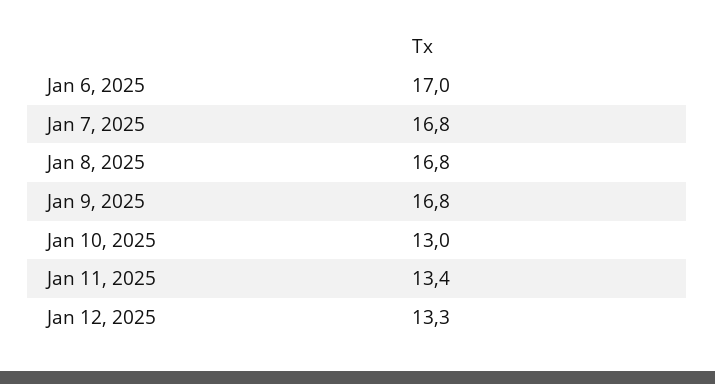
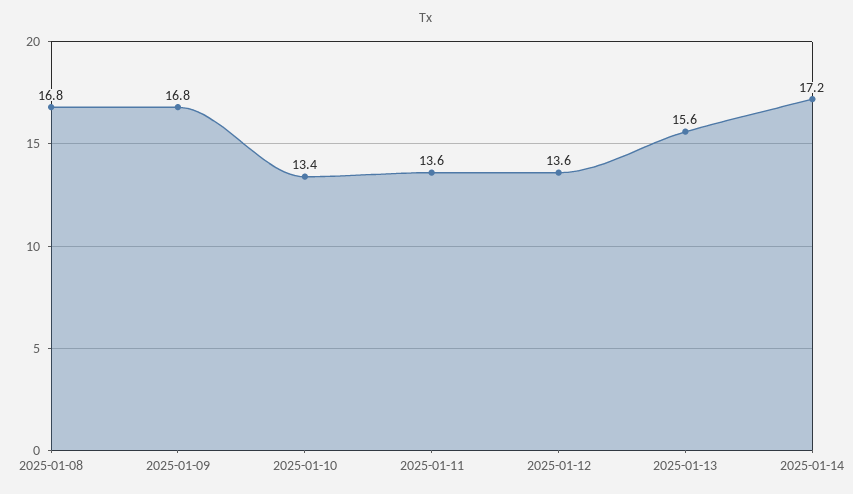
Jan 6, 2025: 17 -> none
Jan 7, 2025: 16.8 -> none
Jan 10, 2025: 13 -> 13.4
Jan 11, 2025: 13.4 -> 13.6
Jan 12, 2025: 13.3 -> 13.6
2025-01-13: none -> 15.6
2025-01-14: none -> 17.2

